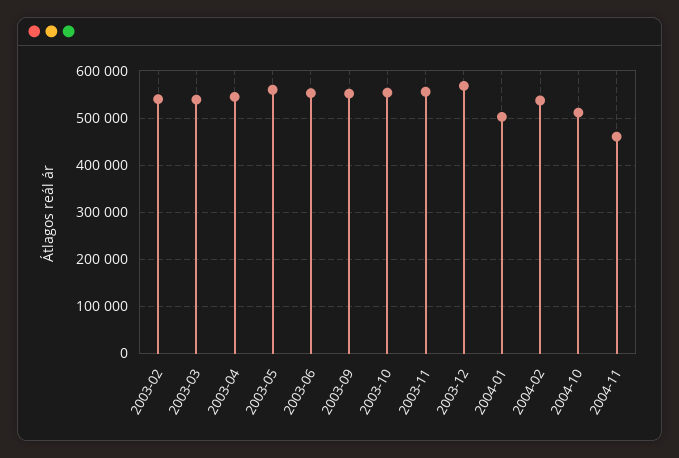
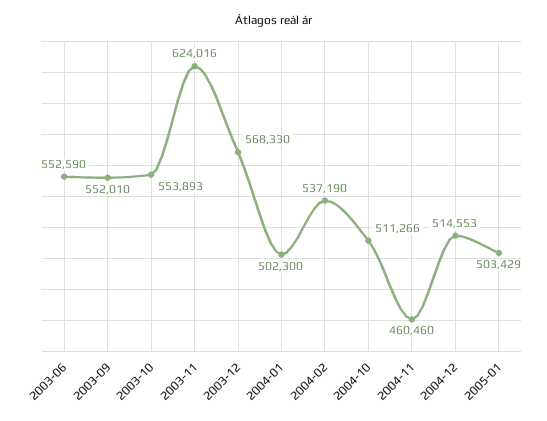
2003-02: 540000 -> none
2003-03: 540000 -> none
2003-04: 540000 -> none
2003-05: 560000 -> none
2003-11: 560000 -> 624016
2004-12: none -> 514553
2005-01: none -> 503429

